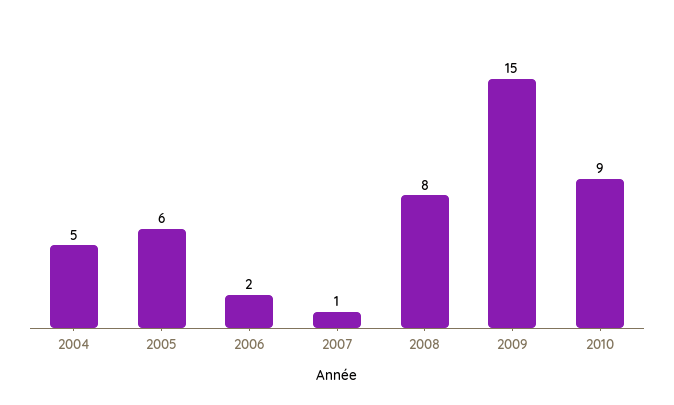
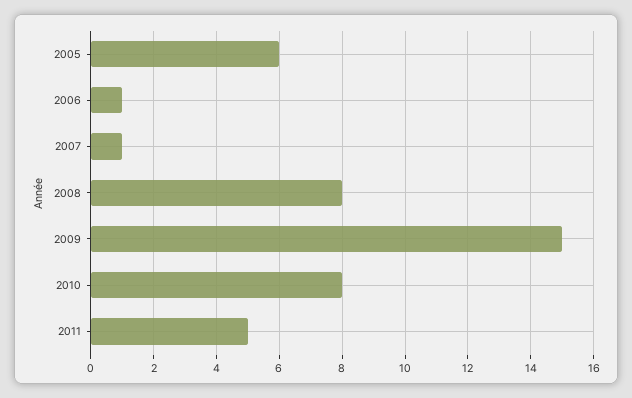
2004: 5 -> none
2006: 2 -> 1
2010: 9 -> 8
2011: none -> 5

